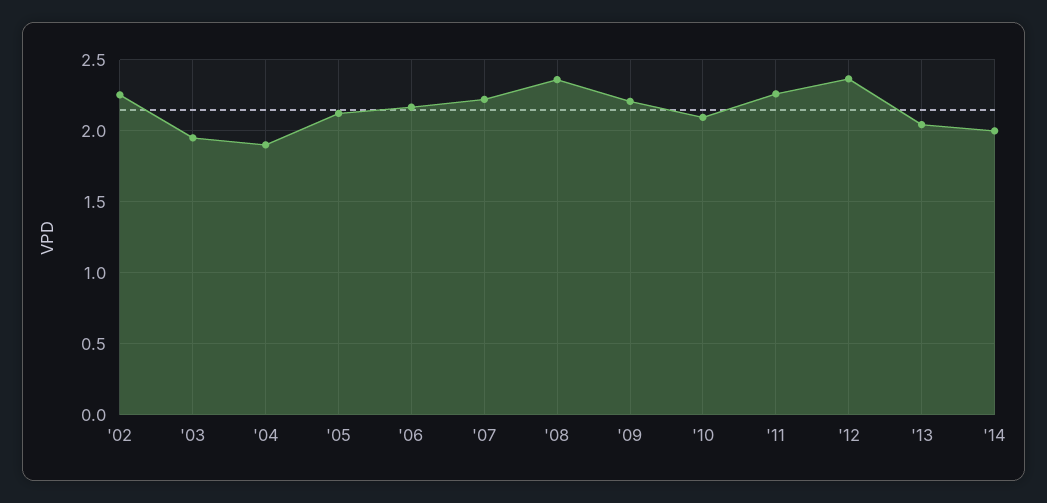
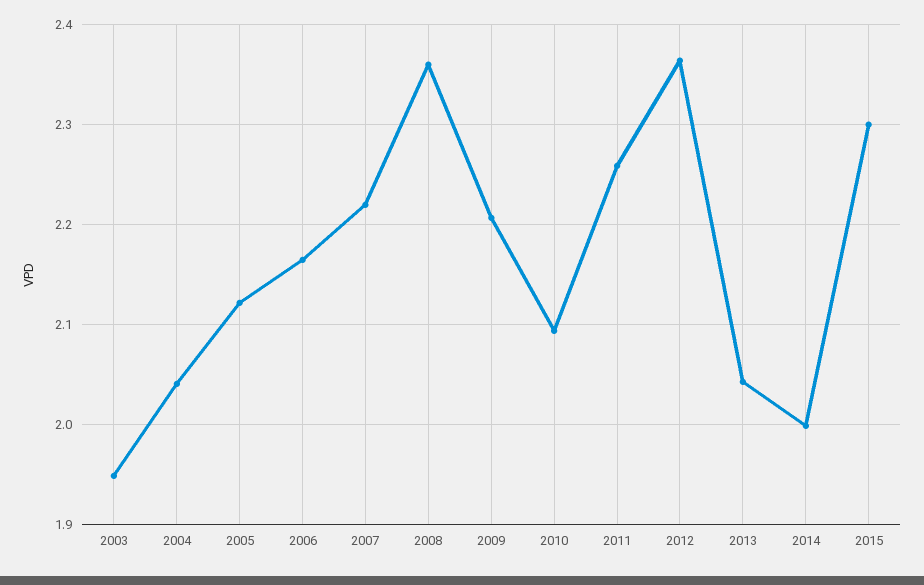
'02: 2.25 -> none
'04: 1.9 -> 2.04
2015: none -> 2.3

